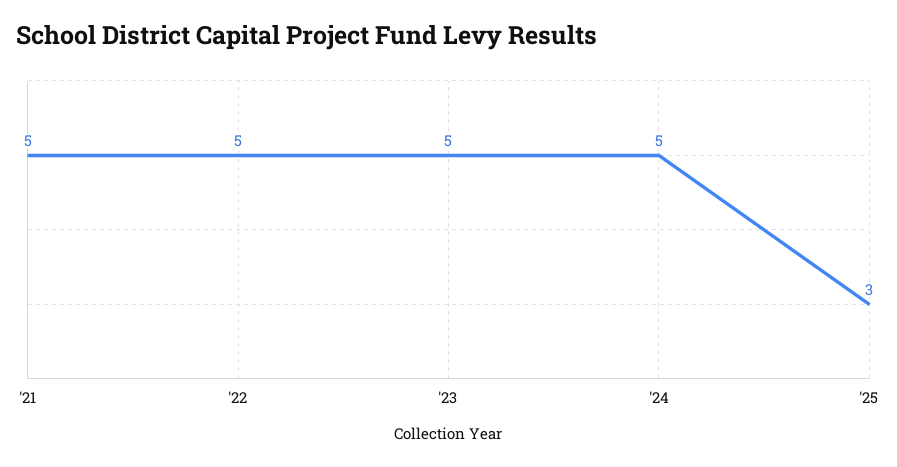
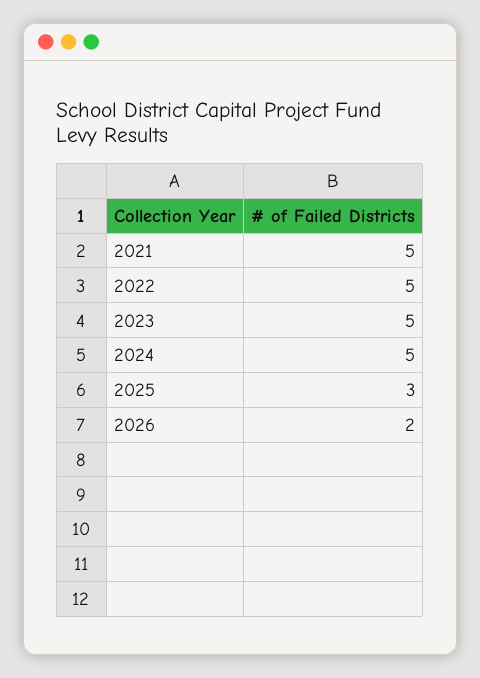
2026: none -> 2

